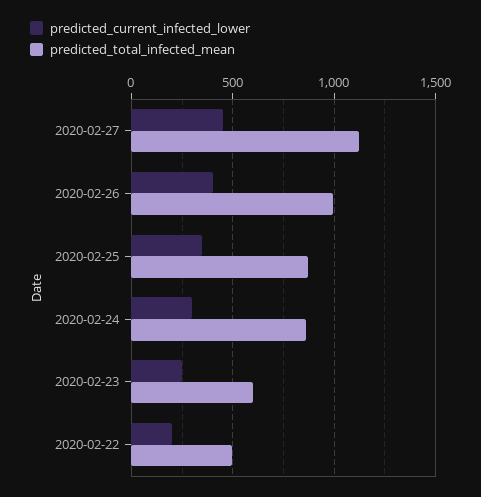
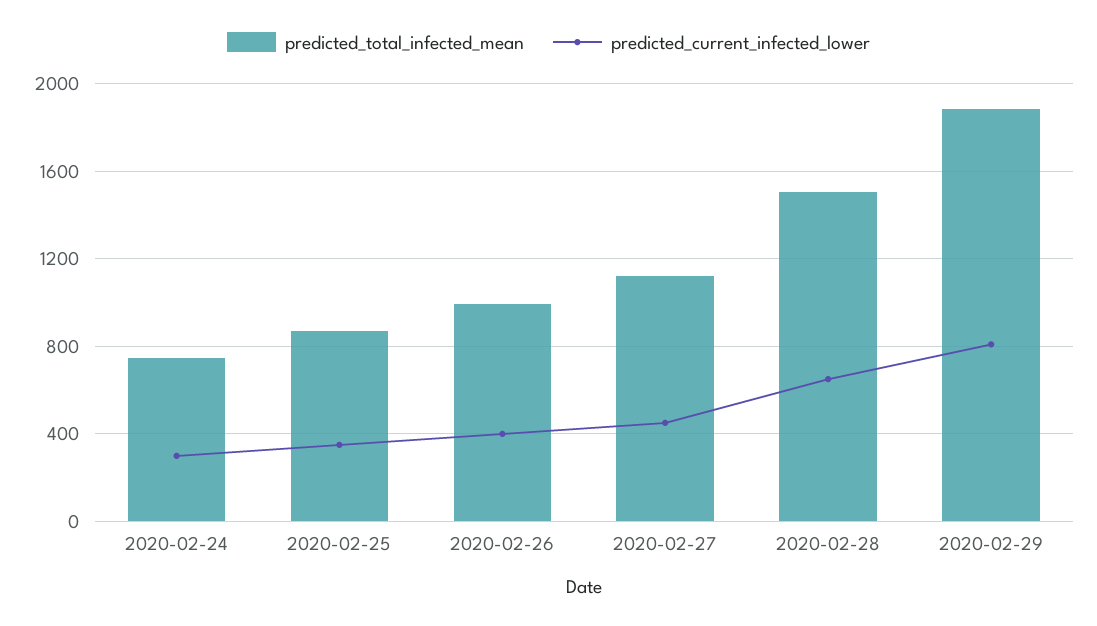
predicted_total_infected_mean, 2020-02-24: 850 -> 750
predicted_current_infected_lower, 2020-02-23: 250 -> none
predicted_total_infected_mean, 2020-02-23: 600 -> none
predicted_current_infected_lower, 2020-02-22: 200 -> none
predicted_total_infected_mean, 2020-02-22: 500 -> none
predicted_total_infected_mean, 2020-02-28: none -> 1500
predicted_current_infected_lower, 2020-02-28: none -> 650
predicted_total_infected_mean, 2020-02-29: none -> 1900
predicted_current_infected_lower, 2020-02-29: none -> 800

